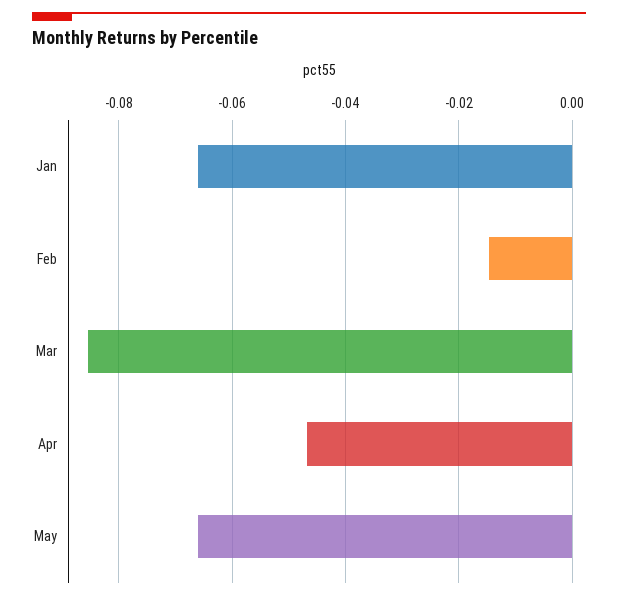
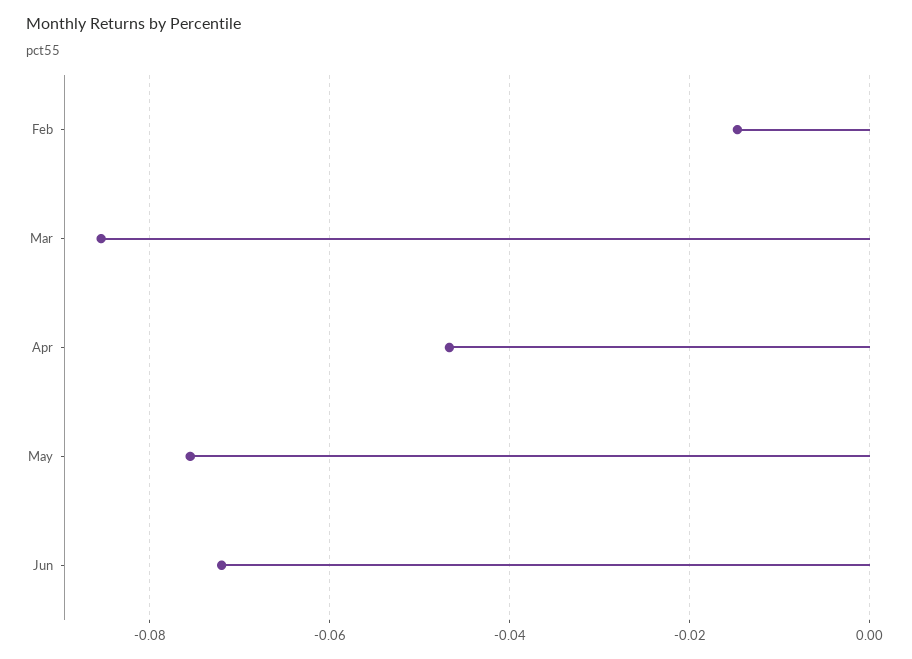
Jan: -0.066 -> none
May: -0.066 -> -0.076
Jun: none -> -0.072

